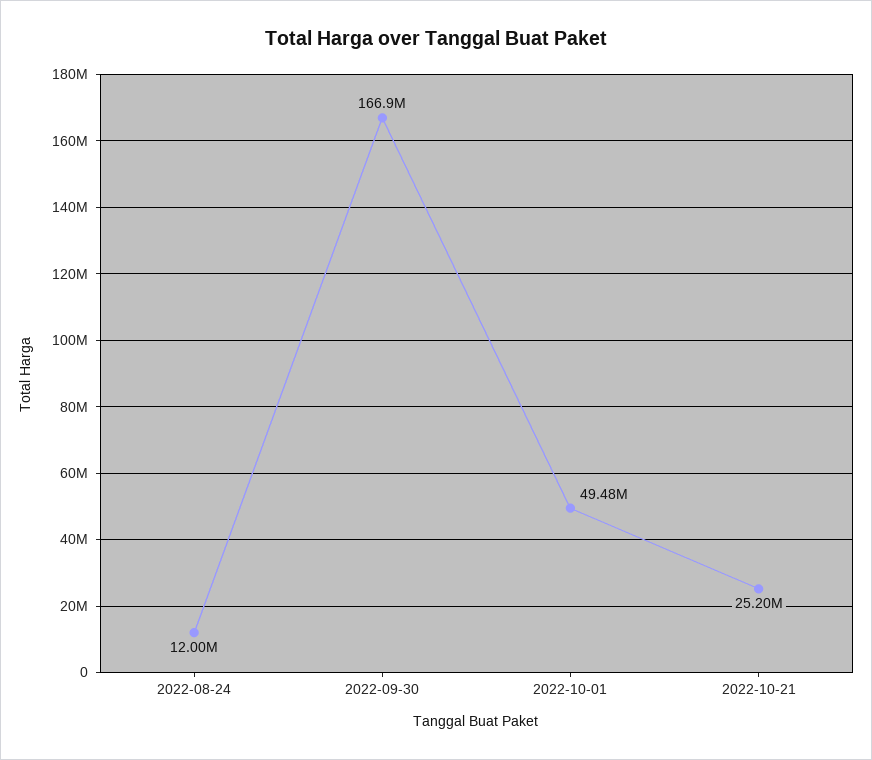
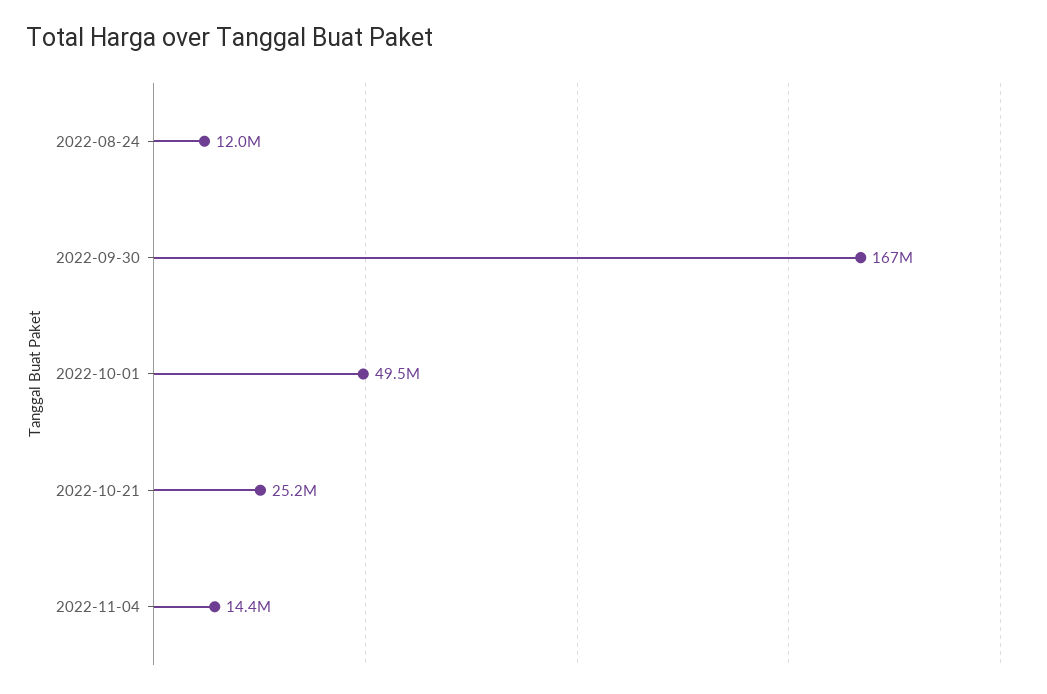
2022-11-04: none -> 14400000

